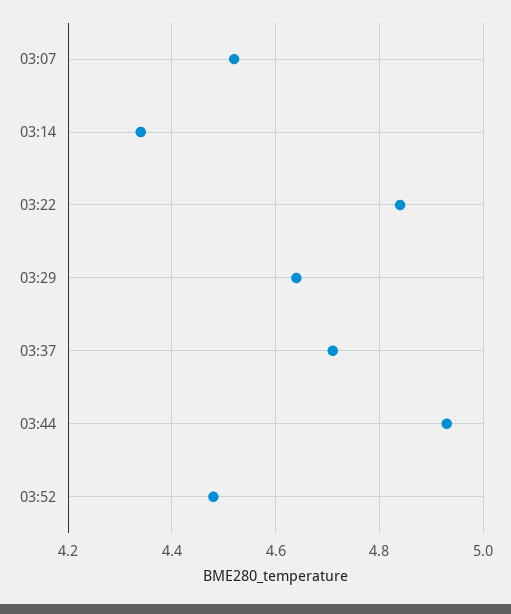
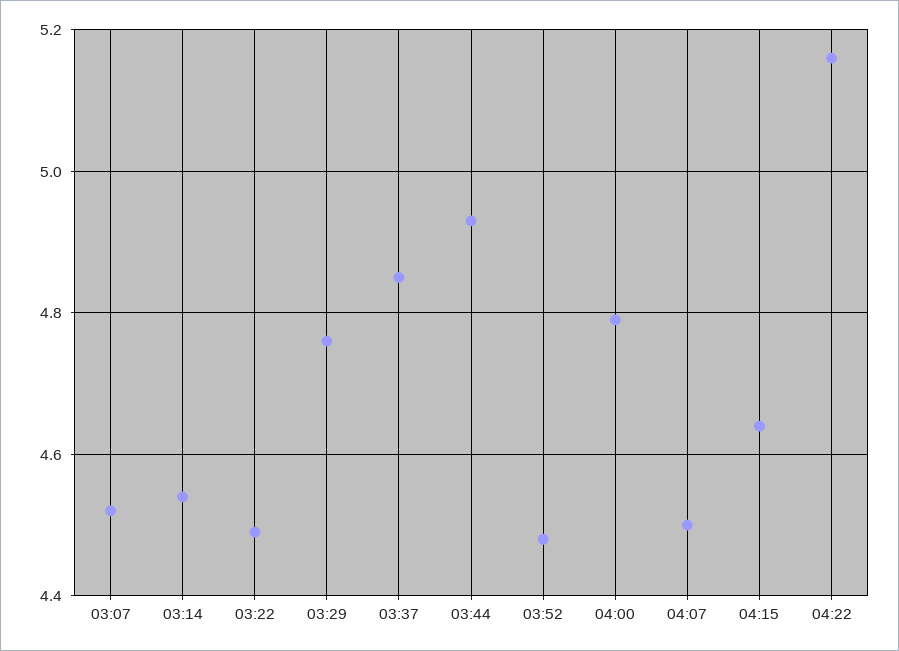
03:14: 4.35 -> 4.55
03:22: 4.85 -> 4.5
03:29: 4.65 -> 4.75
03:37: 4.7 -> 4.85
04:00: none -> 4.8
04:07: none -> 4.5
04:15: none -> 4.65
04:22: none -> 5.15

